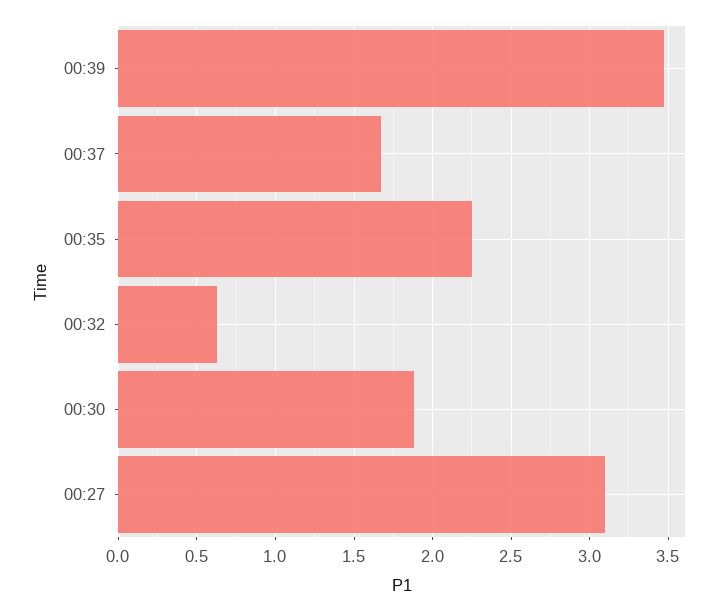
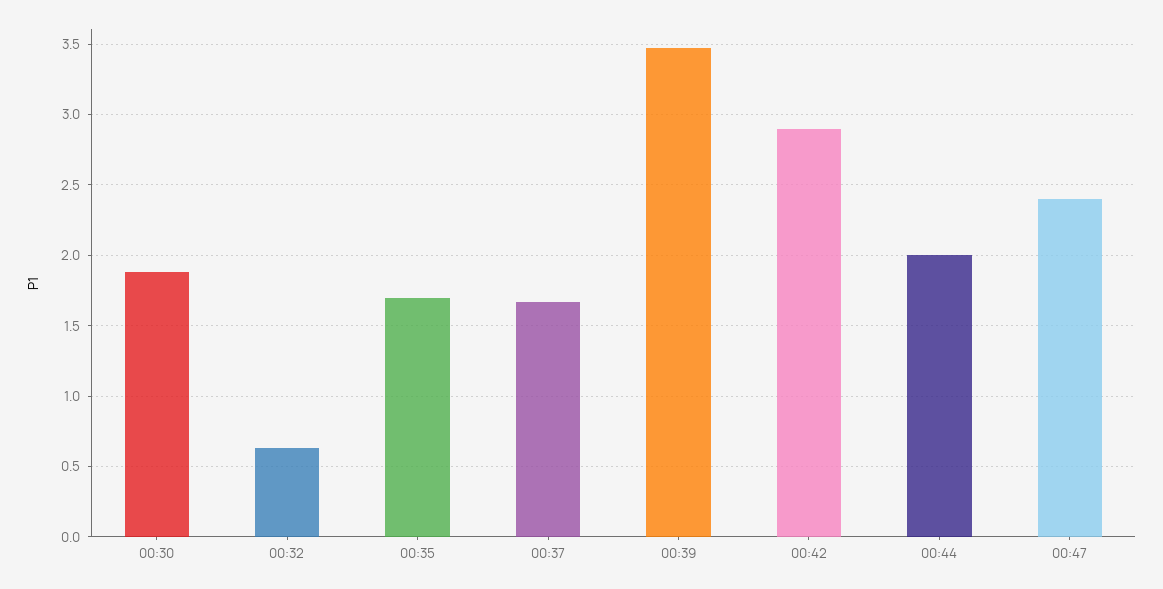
00:35: 2.25 -> 1.7
00:27: 3.1 -> none
00:42: none -> 2.9
00:44: none -> 2
00:47: none -> 2.4

